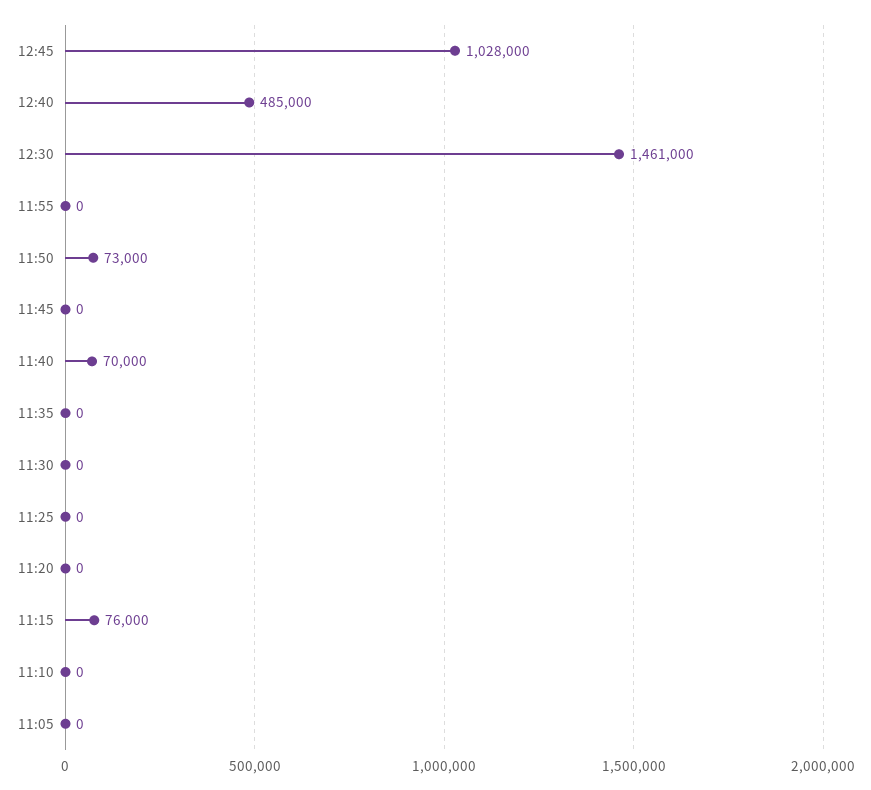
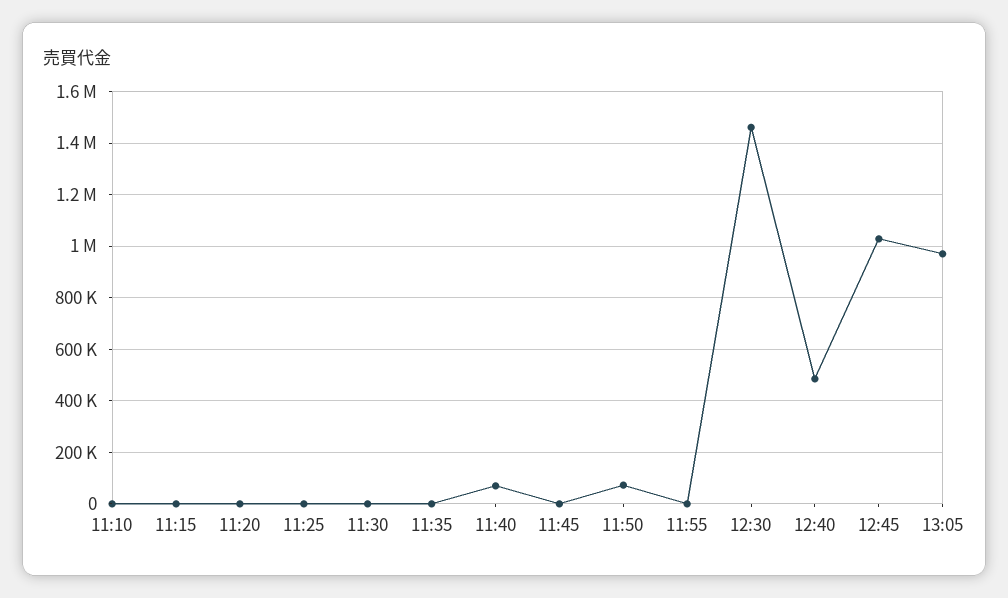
11:15: 76000 -> 0
11:05: 0 -> none
13:05: none -> 975000

